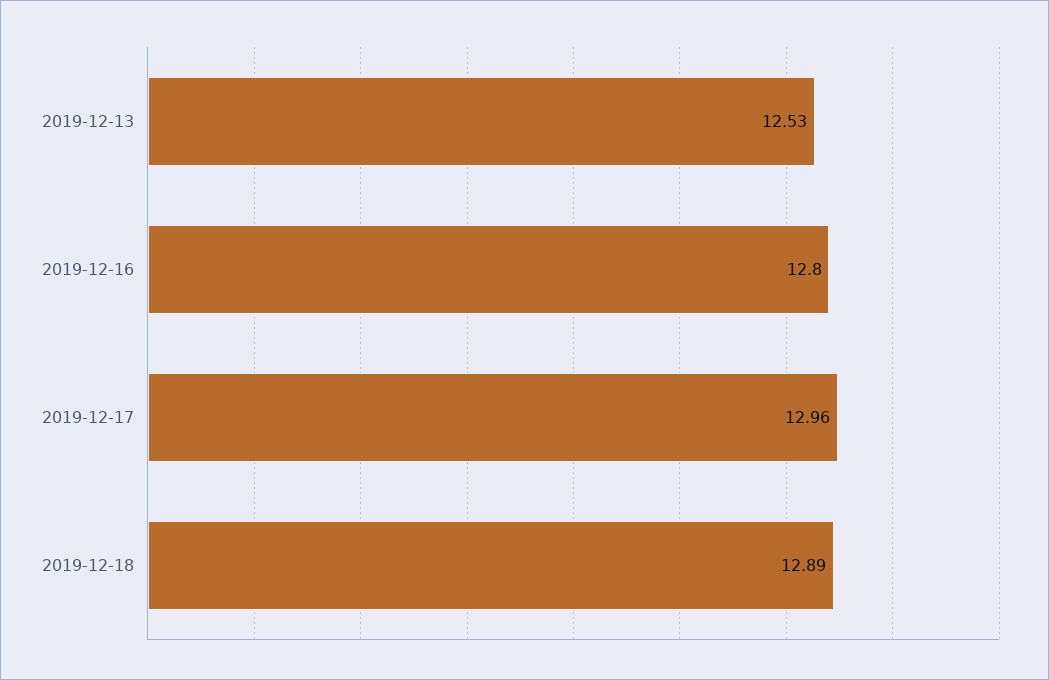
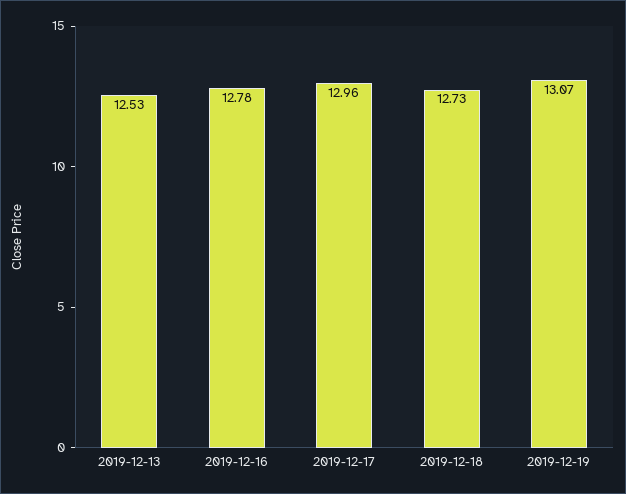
2019-12-16: 12.8 -> 12.78
2019-12-18: 12.89 -> 12.73
2019-12-19: none -> 13.07

